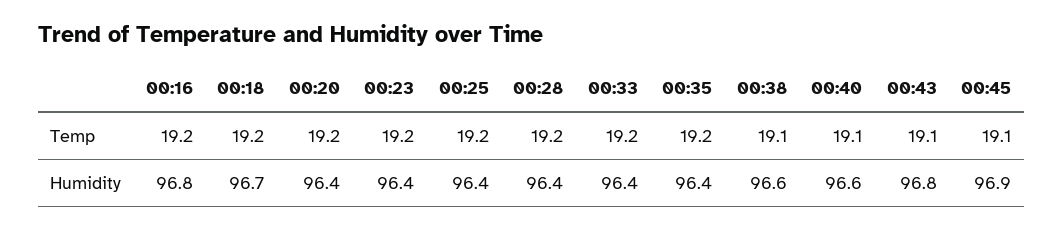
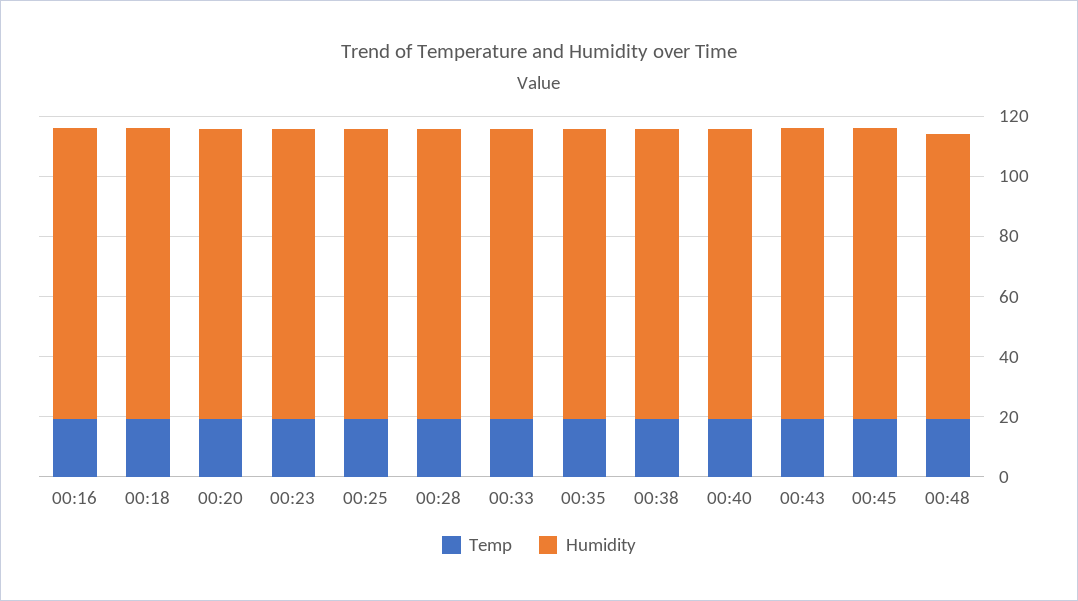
Temp, 00:48: none -> 20
Humidity, 00:48: none -> 95

